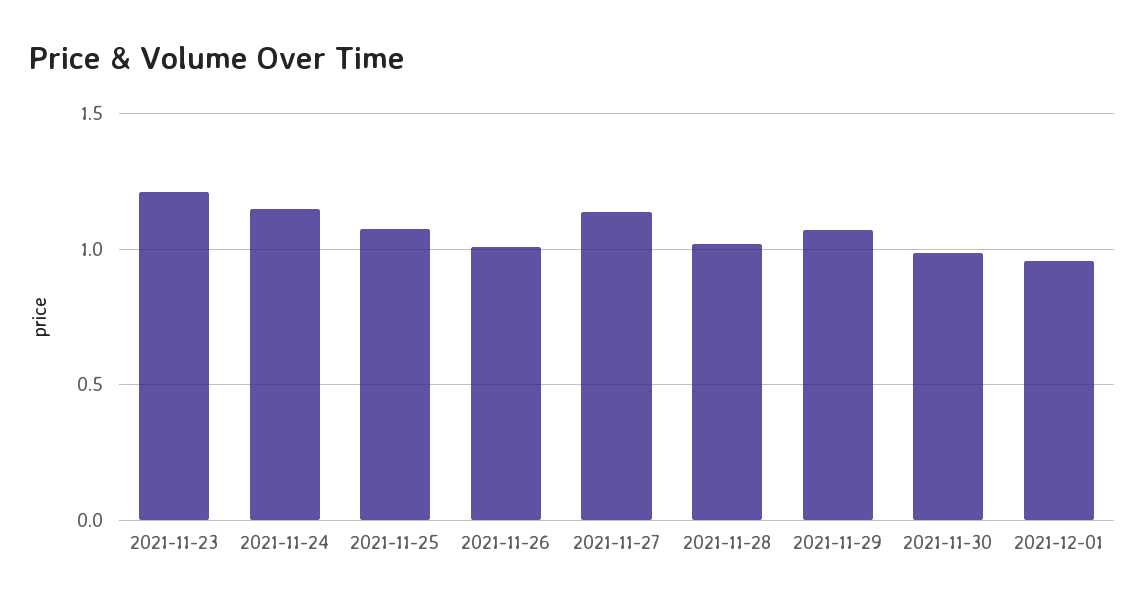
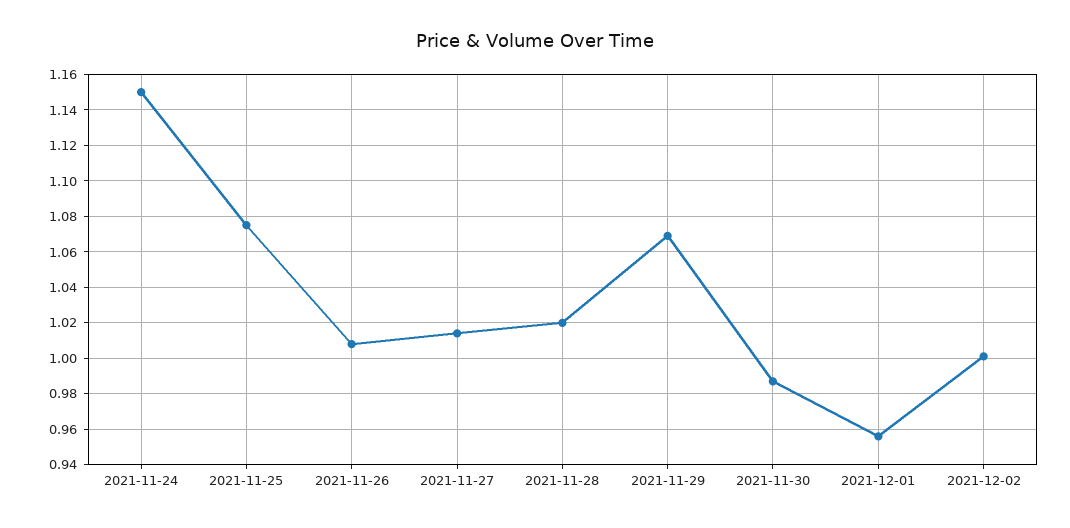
2021-11-23: 1.2 -> none
2021-11-27: 1.15 -> 1.015
2021-12-02: none -> 1

